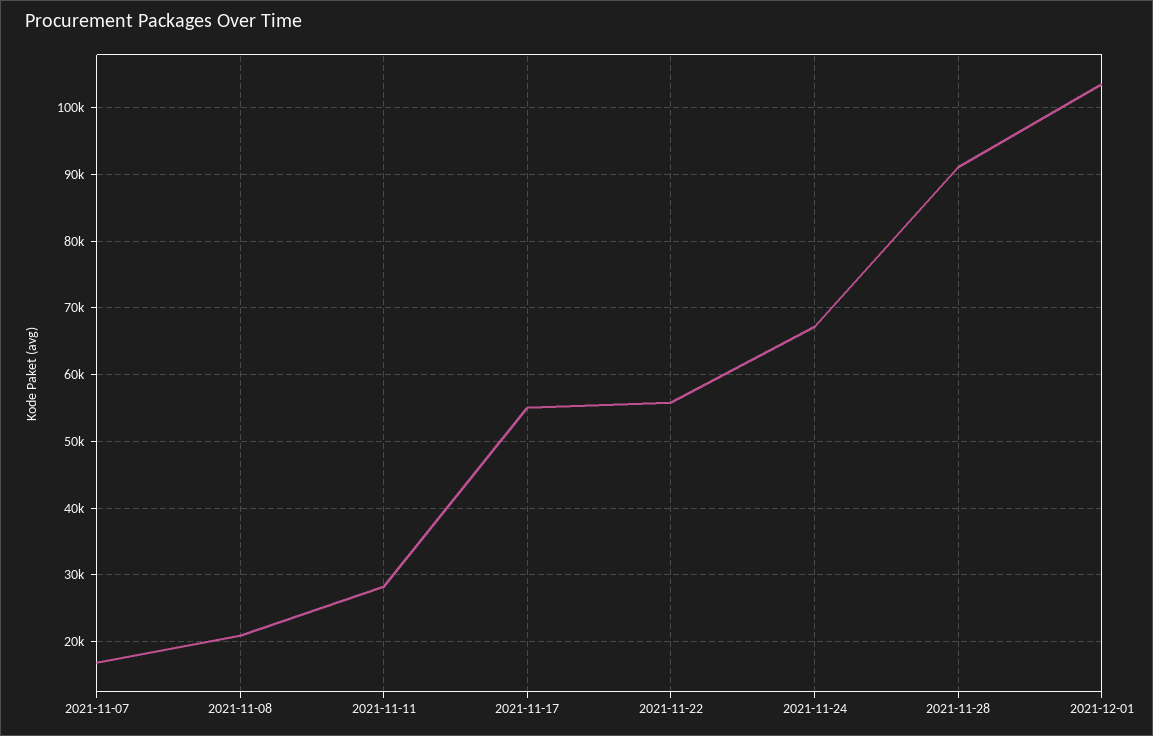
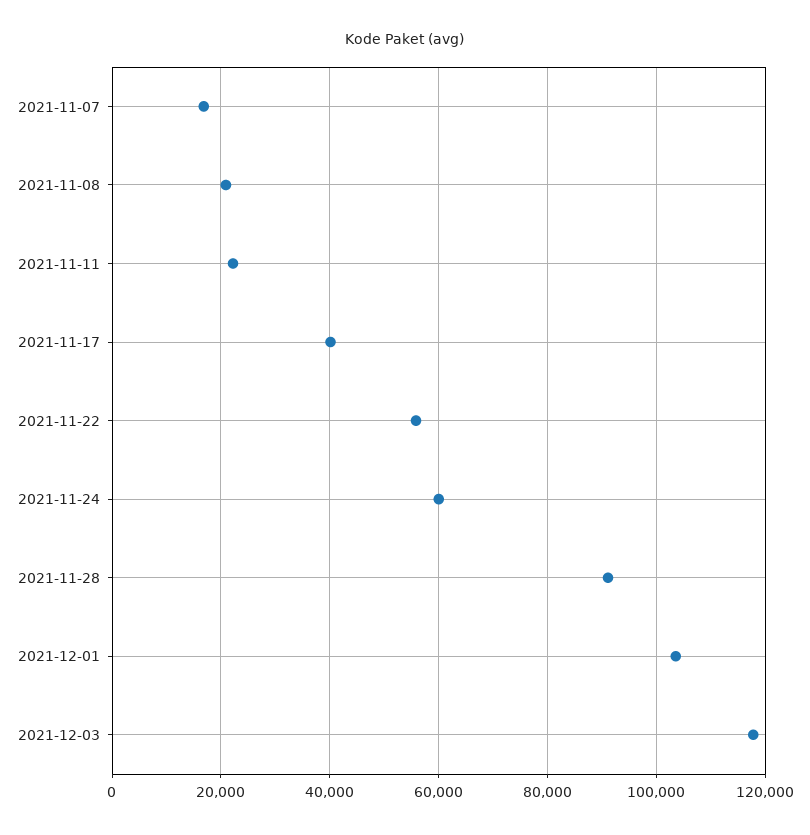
2021-11-11: 28000 -> 22000
2021-11-17: 55000 -> 40000
2021-11-24: 67000 -> 60000
2021-12-03: none -> 118000

